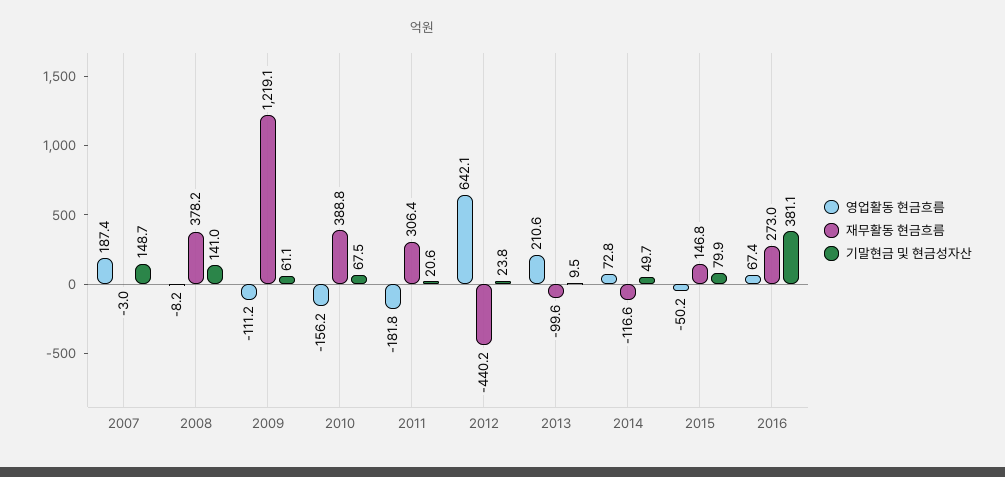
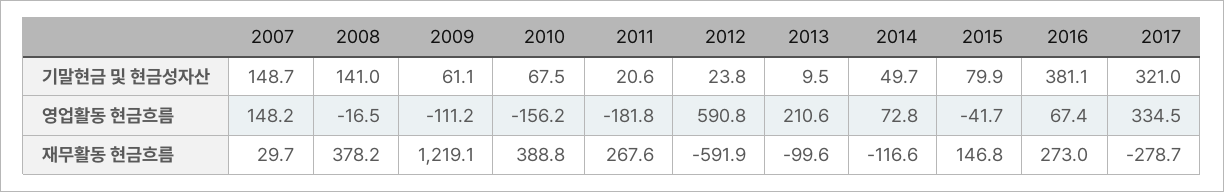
영업활동 현금흐름, 2007: 187.4 -> 148.2
재무활동 현금흐름, 2007: -3 -> 29.7
영업활동 현금흐름, 2008: -8.2 -> -16.5
재무활동 현금흐름, 2011: 306.4 -> 267.6
영업활동 현금흐름, 2012: 642.1 -> 590.8
재무활동 현금흐름, 2012: -440.2 -> -591.9
영업활동 현금흐름, 2015: -50.2 -> -41.7
기말현금 및 현금성자산, 2017: none -> 321
영업활동 현금흐름, 2017: none -> 334.5
재무활동 현금흐름, 2017: none -> -278.7

